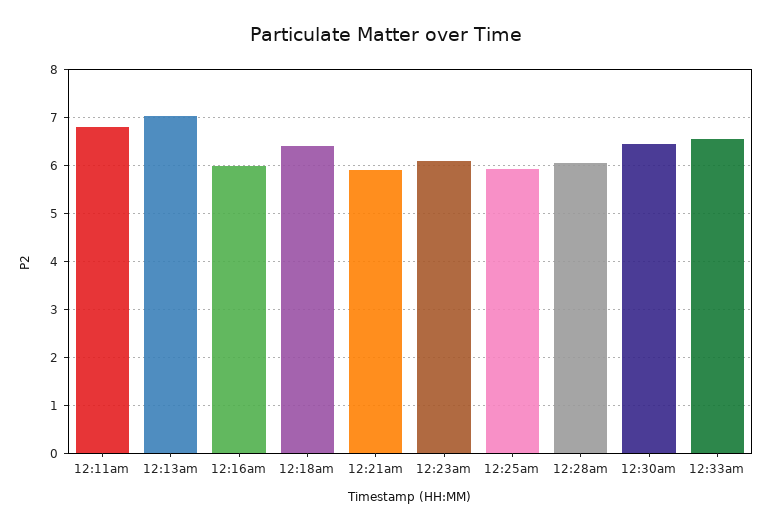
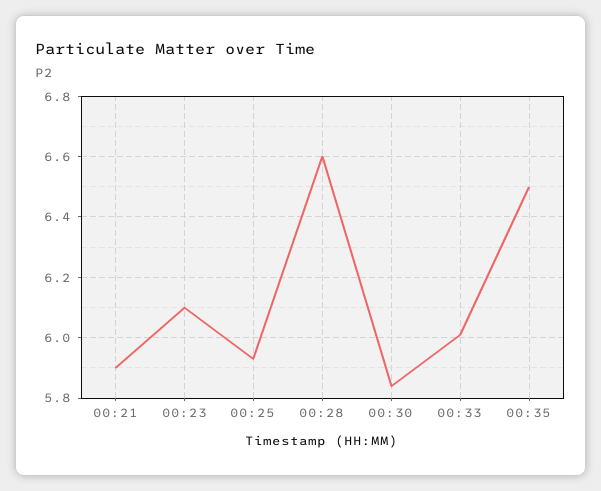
12:11am: 6.8 -> none
12:13am: 7 -> none
12:16am: 6 -> none
12:18am: 6.4 -> none
12:28am: 6 -> 6.6
12:30am: 6.4 -> 5.85
12:33am: 6.6 -> 6
00:35: none -> 6.5

